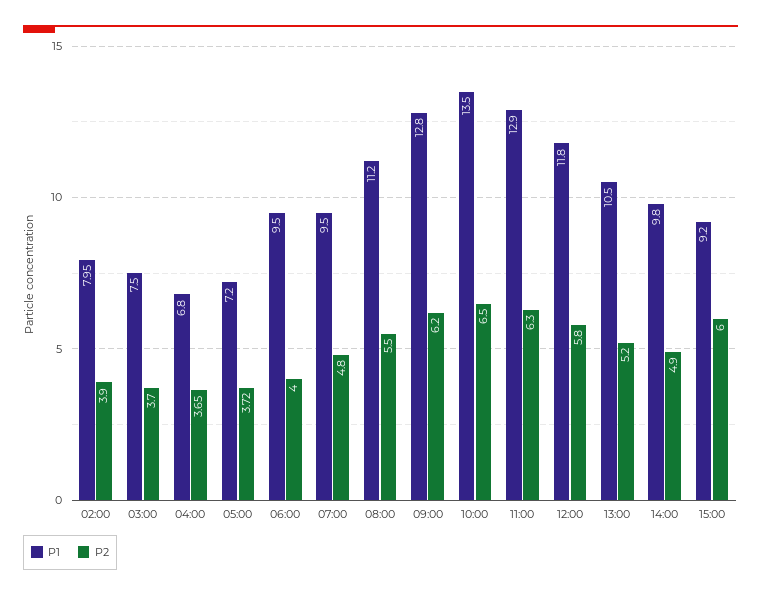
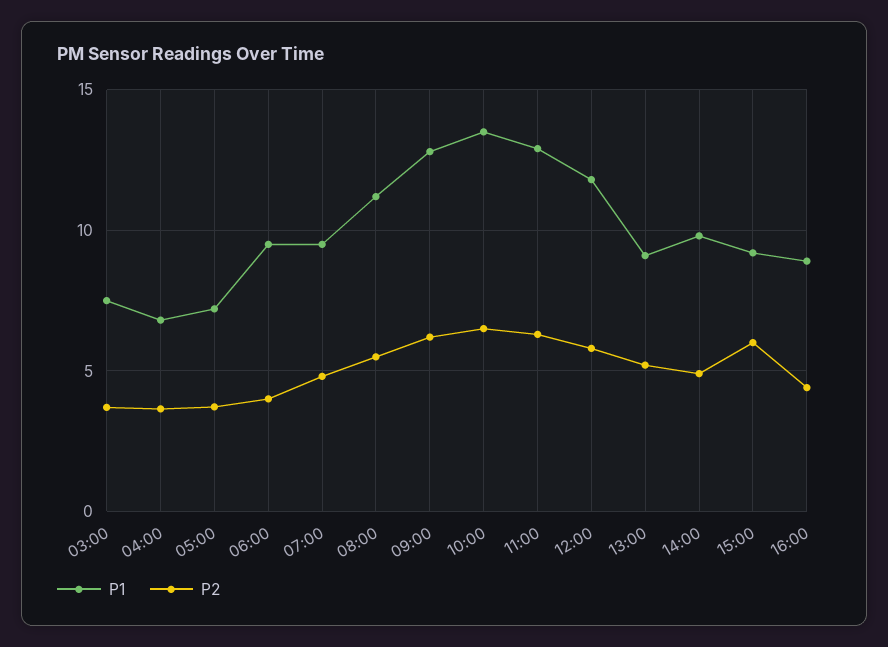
P1, 02:00: 7.95 -> none
P2, 02:00: 3.9 -> none
P1, 13:00: 10.5 -> 9
P1, 16:00: none -> 9
P2, 16:00: none -> 4.5

